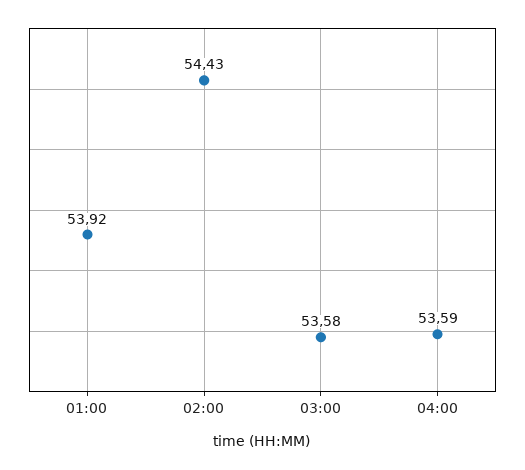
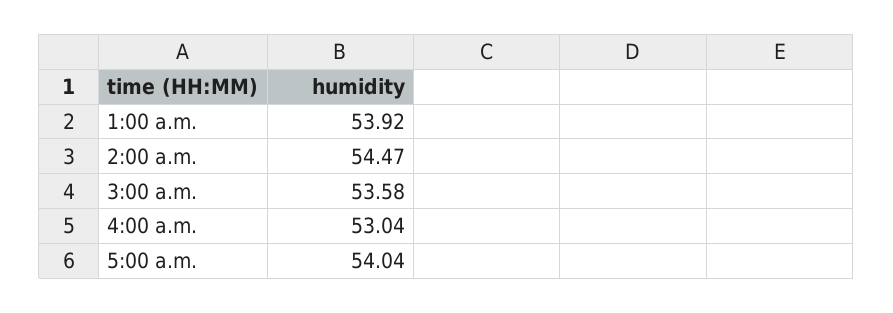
02:00: 54.43 -> 54.47
04:00: 53.59 -> 53.04
5:00 a.m.: none -> 54.04

